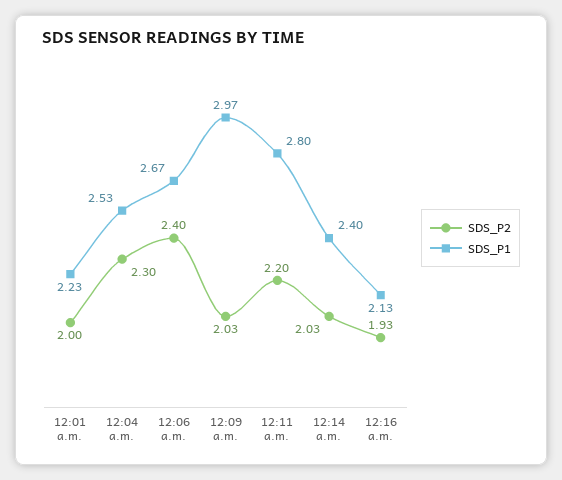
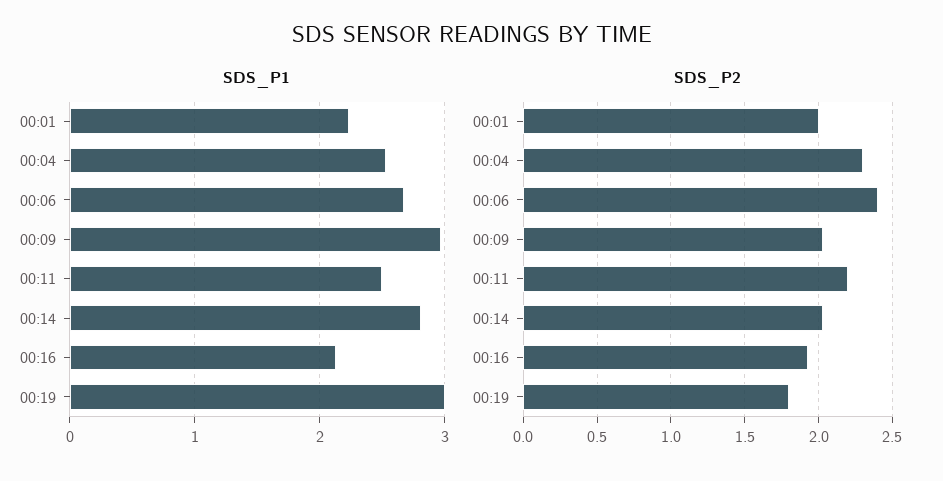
SDS_P1, 12:11 a.m.: 2.8 -> 2.5
SDS_P1, 12:14 a.m.: 2.4 -> 2.8
SDS_P1, 00:19: none -> 3
SDS_P2, 00:19: none -> 1.8

